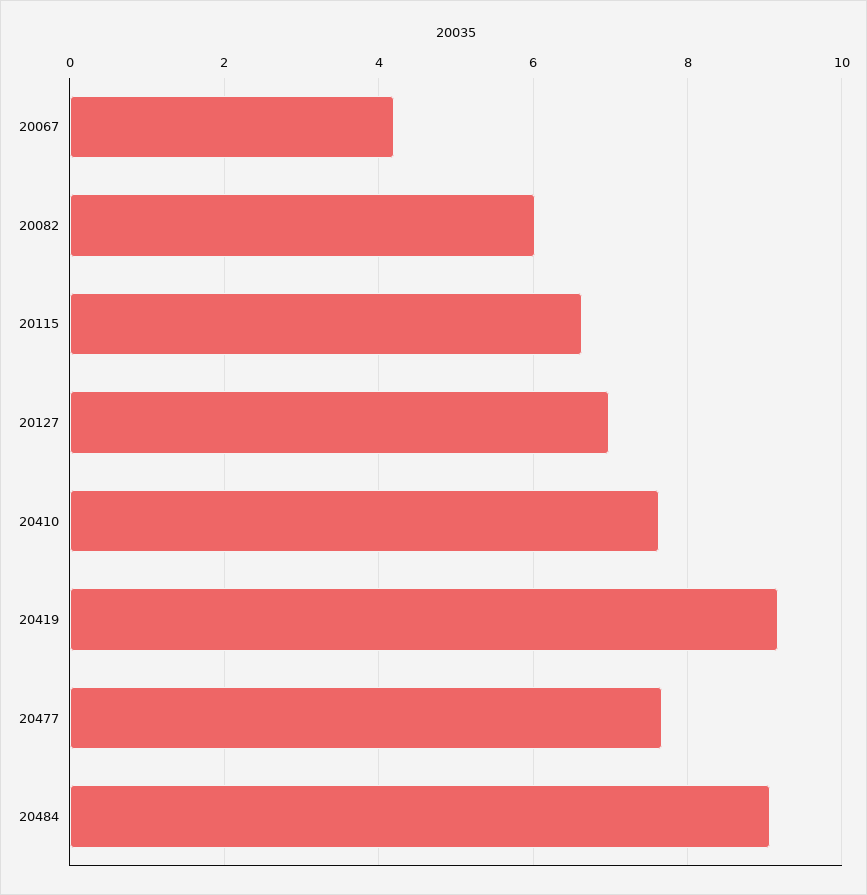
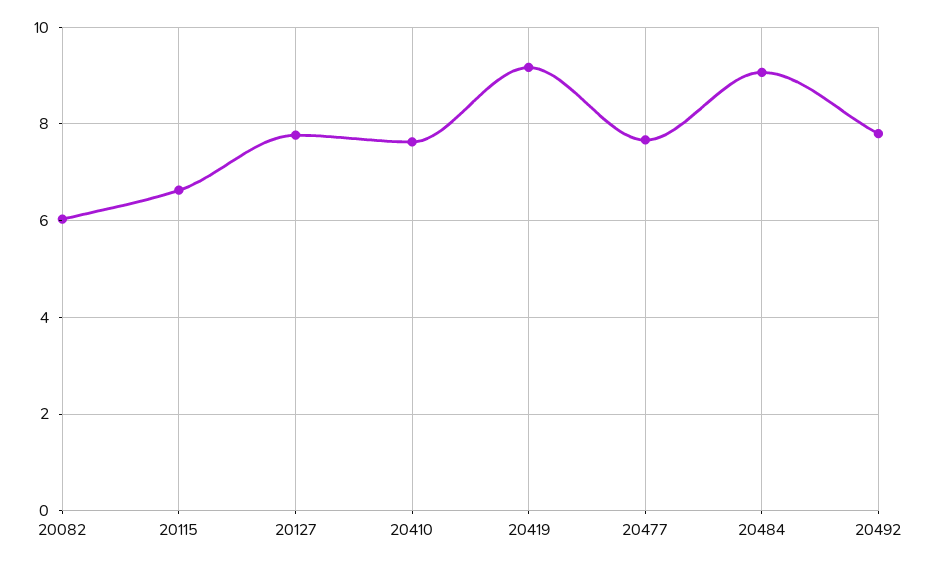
20067: 4.2 -> none
20127: 7 -> 7.8
20492: none -> 7.8

